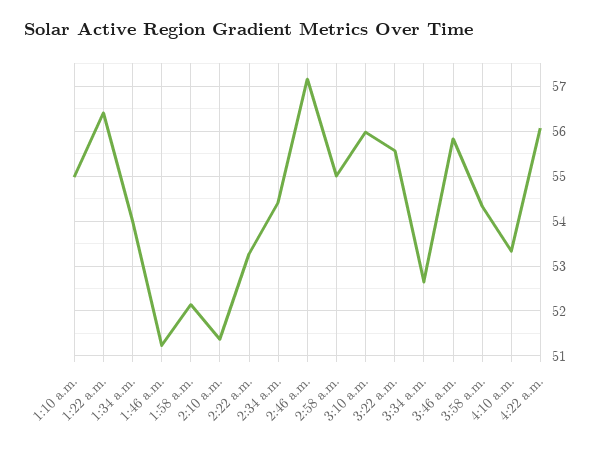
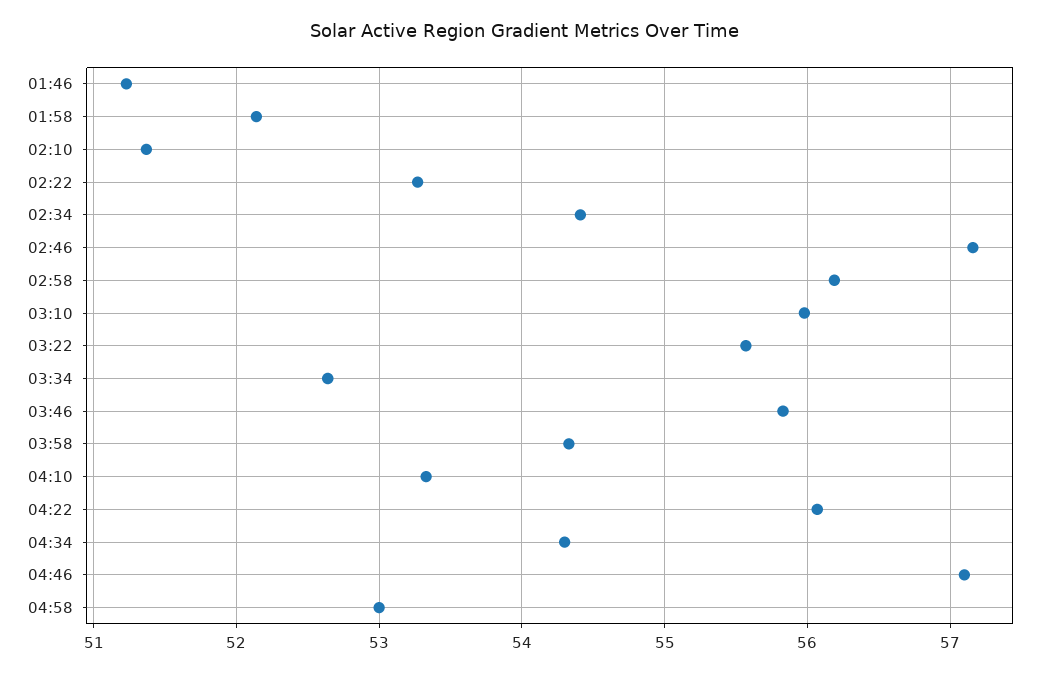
1:10 a.m.: 55 -> none
1:22 a.m.: 56.4 -> none
1:34 a.m.: 54 -> none
2:58 a.m.: 55 -> 56.2
04:34: none -> 54.3
04:46: none -> 57.1
04:58: none -> 53

